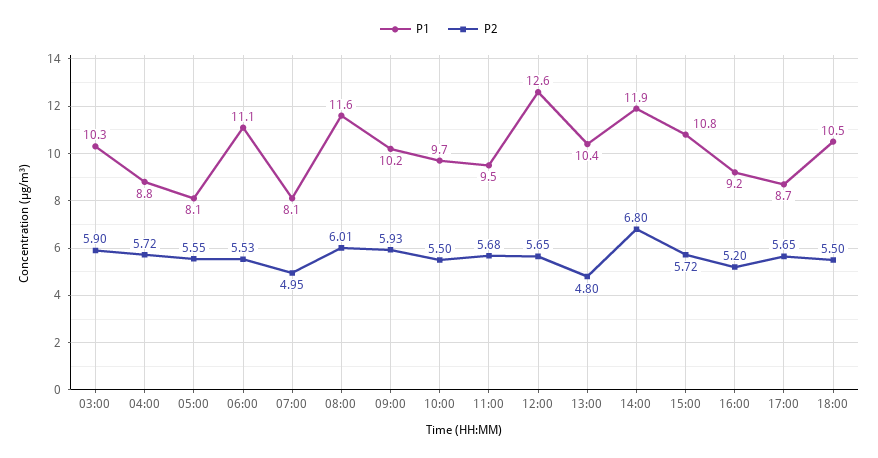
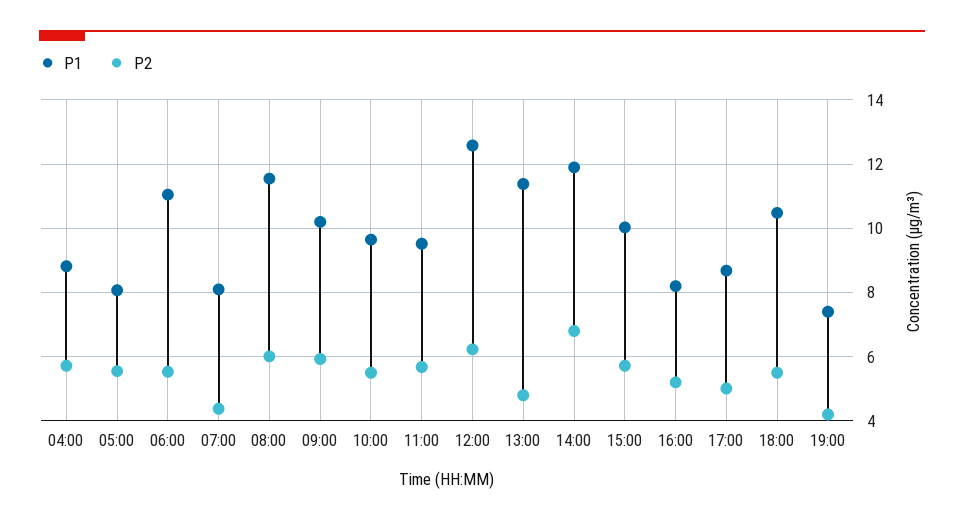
P1, 03:00: 10.3 -> none
P2, 03:00: 5.9 -> none
P2, 07:00: 4.95 -> 4.4
P2, 12:00: 5.65 -> 6.2
P1, 13:00: 10.4 -> 11.4
P1, 15:00: 10.8 -> 10
P1, 16:00: 9.2 -> 8.2
P2, 17:00: 5.65 -> 5
P1, 19:00: none -> 7.4
P2, 19:00: none -> 4.2

